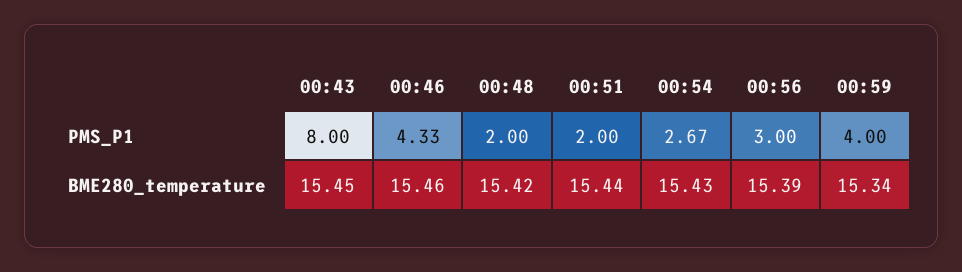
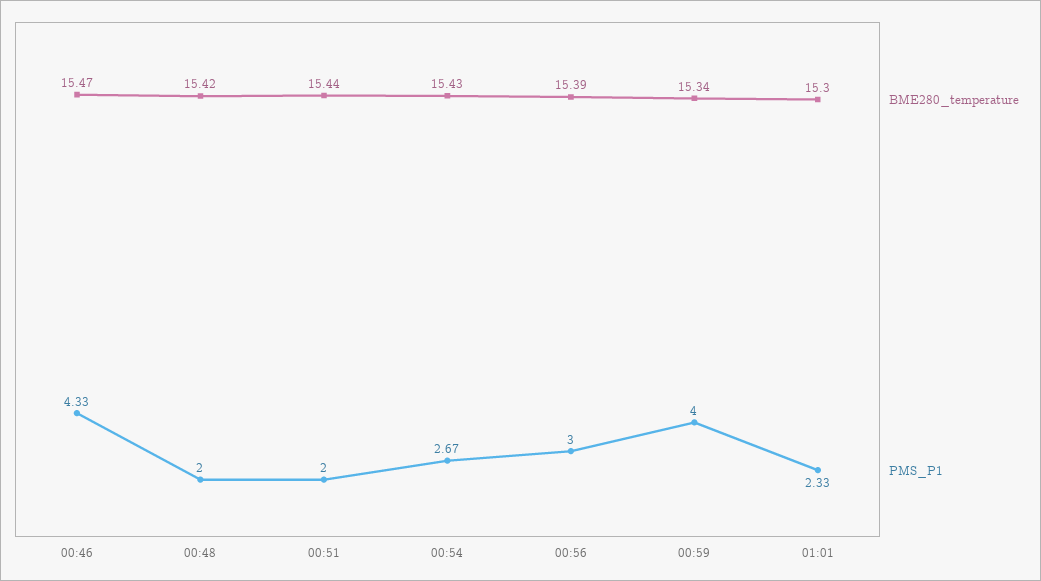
PMS_P1, 00:43: 8 -> none
BME280_temperature, 00:43: 15.45 -> none
BME280_temperature, 00:46: 15.46 -> 15.47
BME280_temperature, 01:01: none -> 15.3
PMS_P1, 01:01: none -> 2.33

